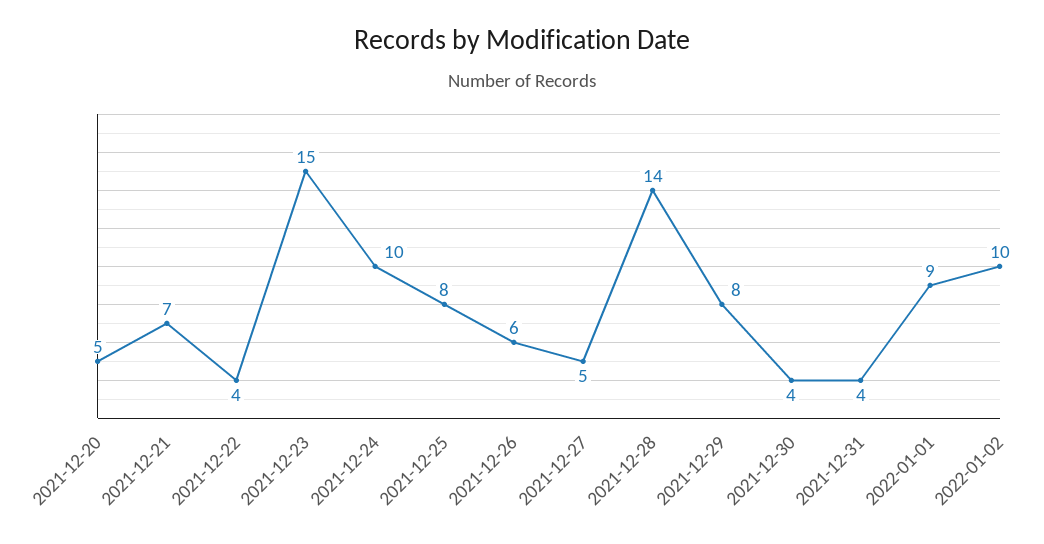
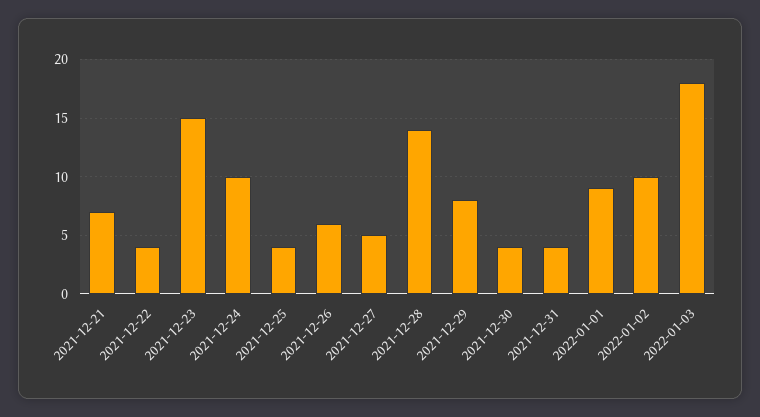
2021-12-20: 5 -> none
2021-12-25: 8 -> 4
2022-01-03: none -> 18

